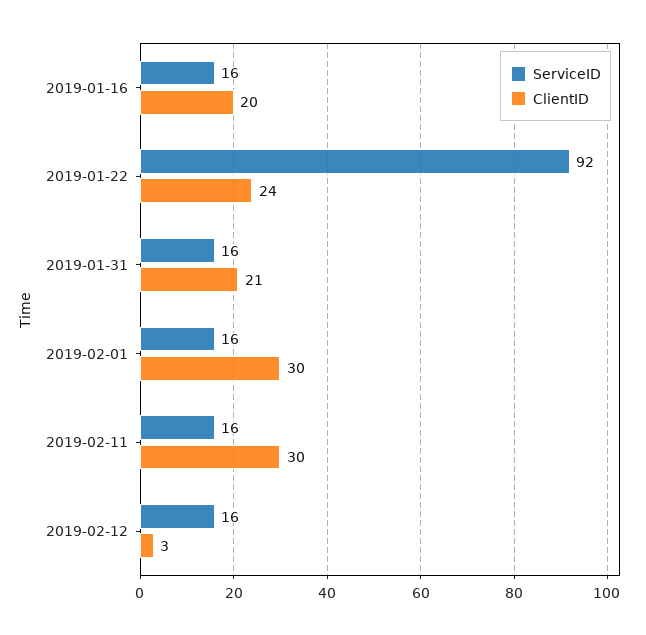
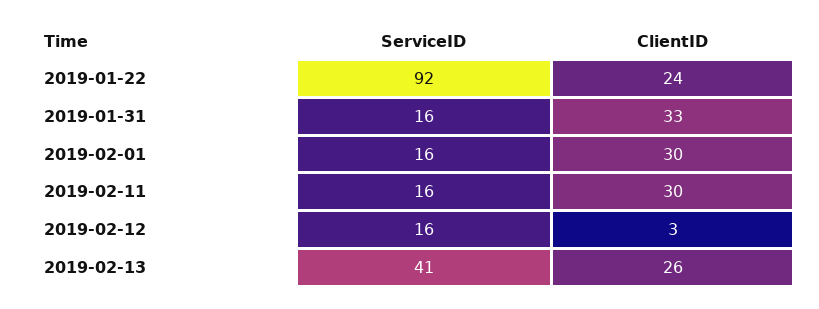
ServiceID, 2019-01-16: 16 -> none
ClientID, 2019-01-16: 20 -> none
ClientID, 2019-01-31: 21 -> 33
ServiceID, 2019-02-13: none -> 41
ClientID, 2019-02-13: none -> 26

